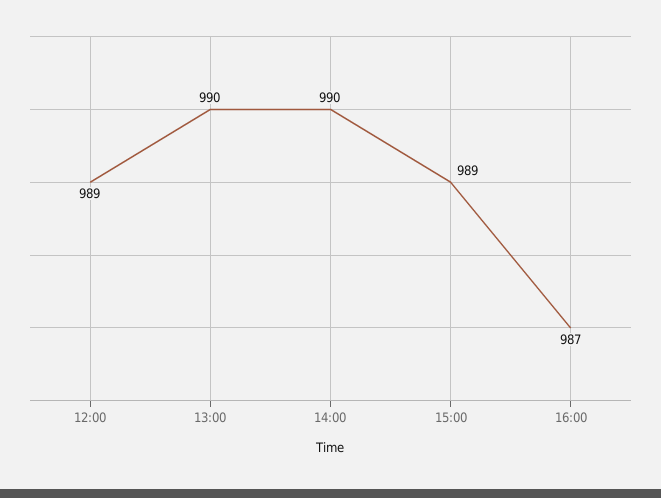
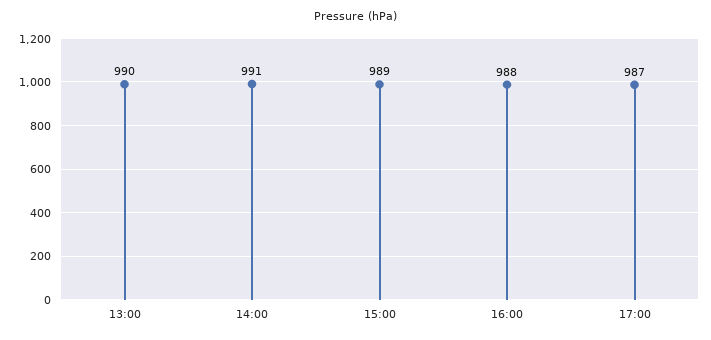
12:00: 989 -> none
14:00: 990 -> 991
16:00: 987 -> 988
17:00: none -> 987

